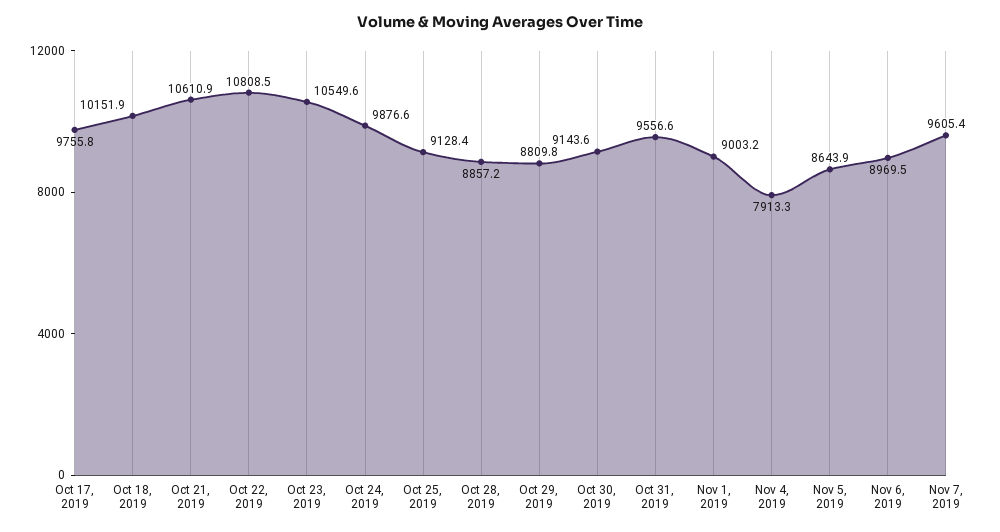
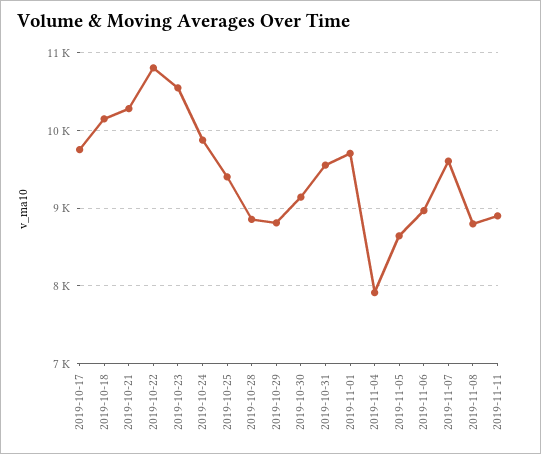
Oct 21, 2019: 10610.9 -> 10300
Oct 25, 2019: 9128.4 -> 9400
Nov 1, 2019: 9003.2 -> 9700
2019-11-08: none -> 8800
2019-11-11: none -> 8900

